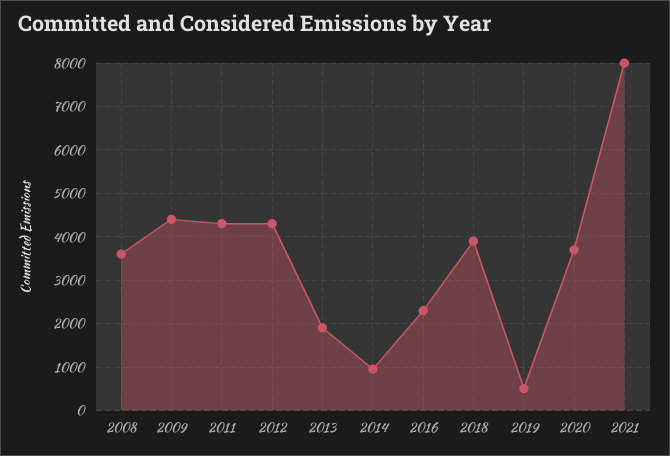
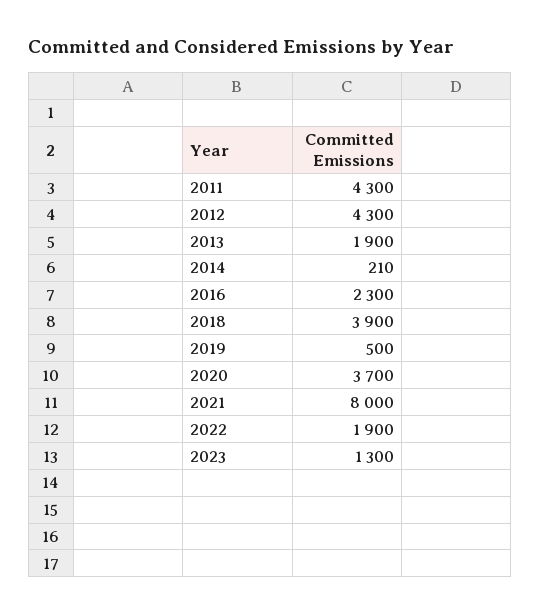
2008: 3600 -> none
2009: 4400 -> none
2014: 1000 -> 210
2022: none -> 1900
2023: none -> 1300

